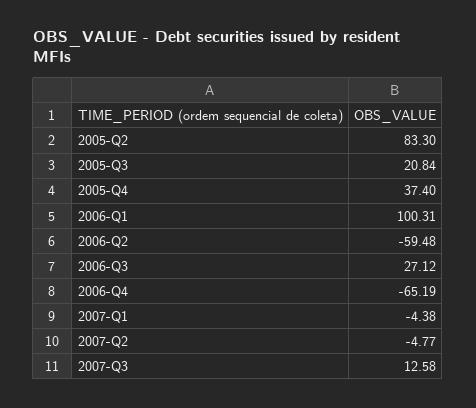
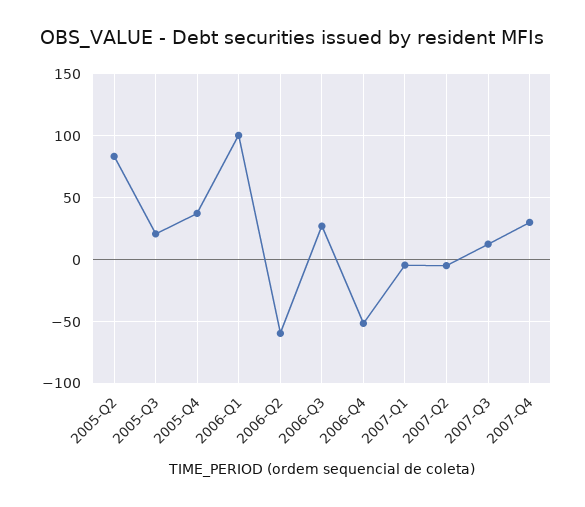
2006-Q4: -65.19 -> -50
2007-Q4: none -> 30

